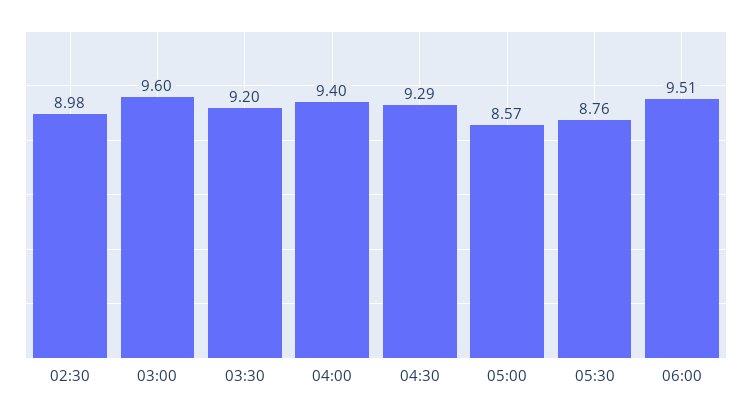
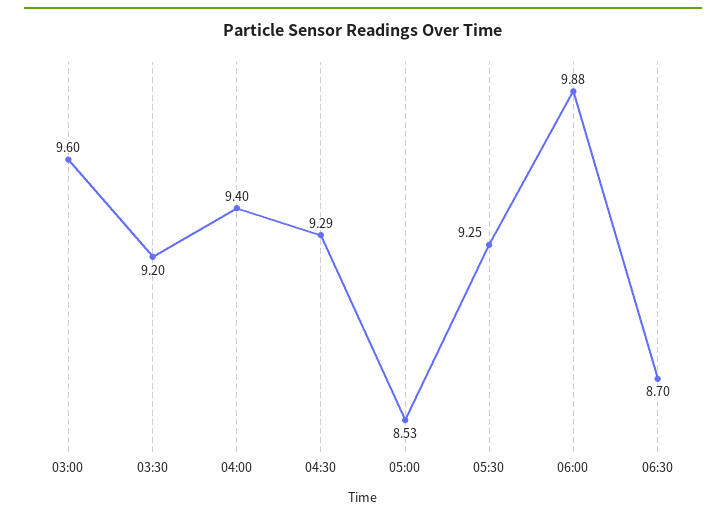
02:30: 8.98 -> none
05:00: 8.57 -> 8.53
05:30: 8.76 -> 9.25
06:00: 9.51 -> 9.88
06:30: none -> 8.7

